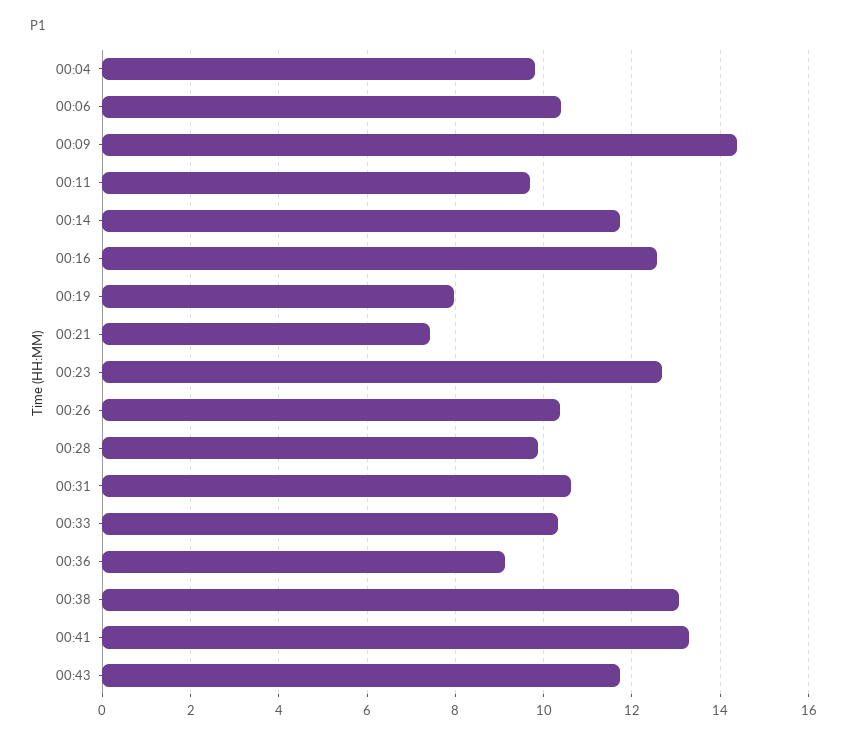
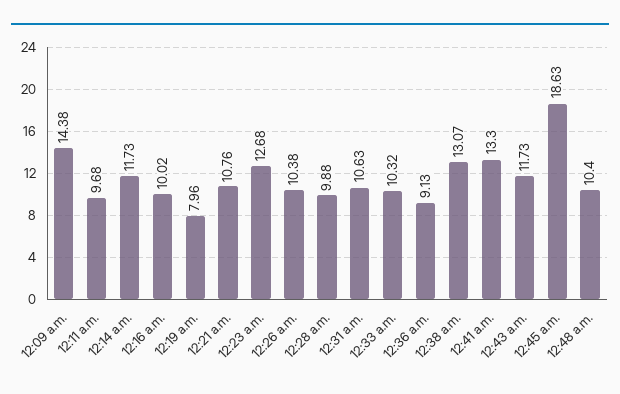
00:04: 9.8 -> none
00:06: 10.4 -> none
00:16: 12.6 -> 10.02
00:21: 7.4 -> 10.76
12:45 a.m.: none -> 18.63
12:48 a.m.: none -> 10.4

